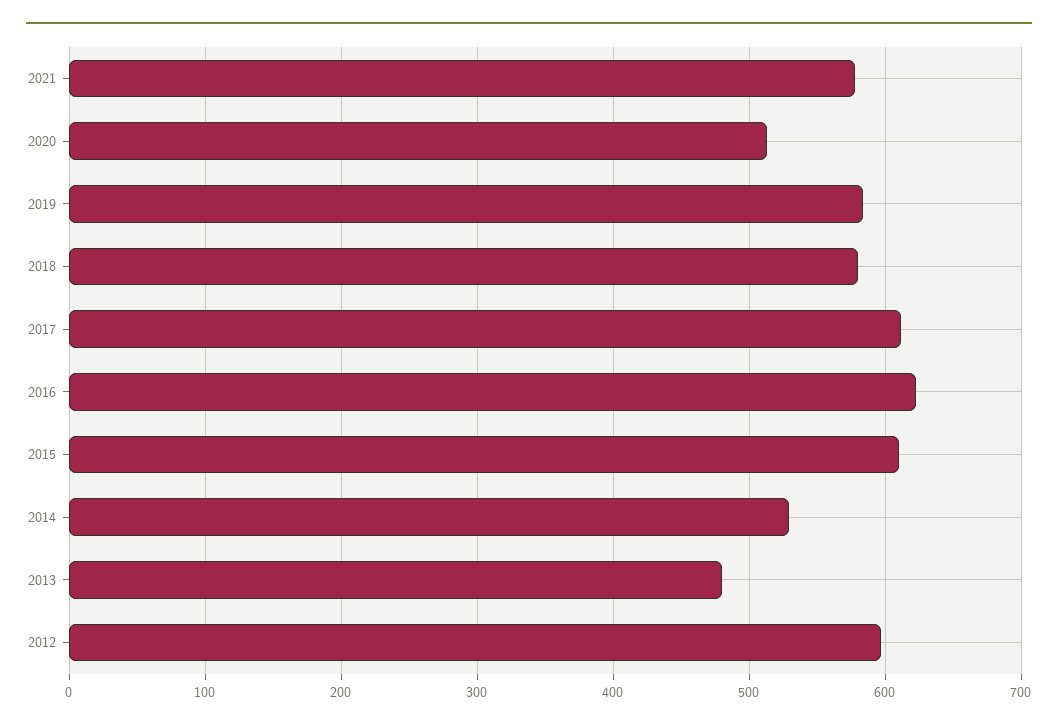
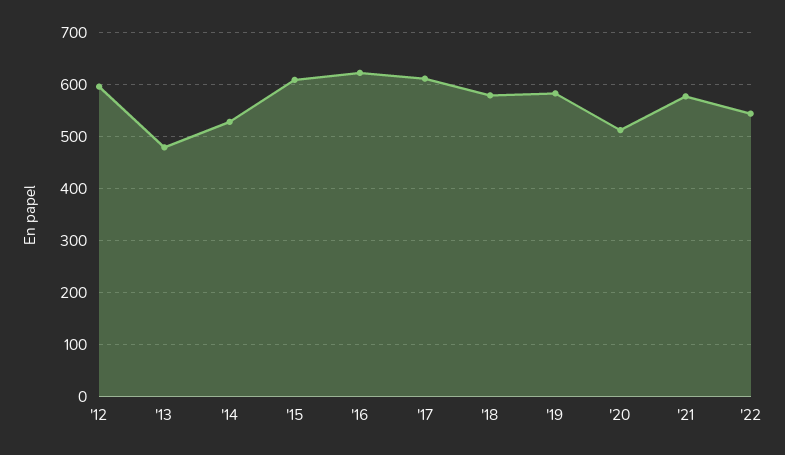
'22: none -> 540

